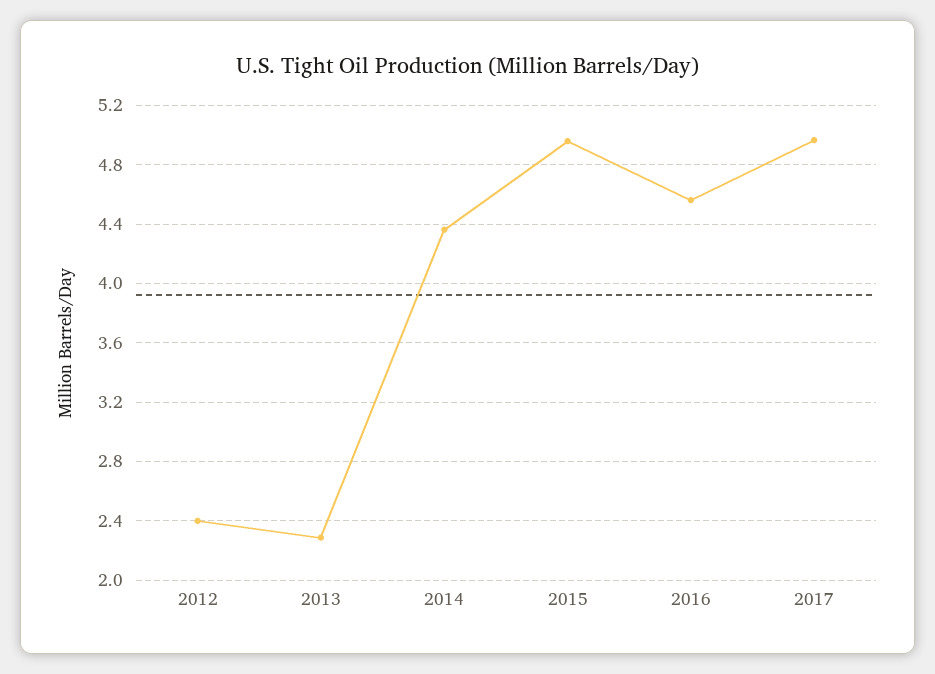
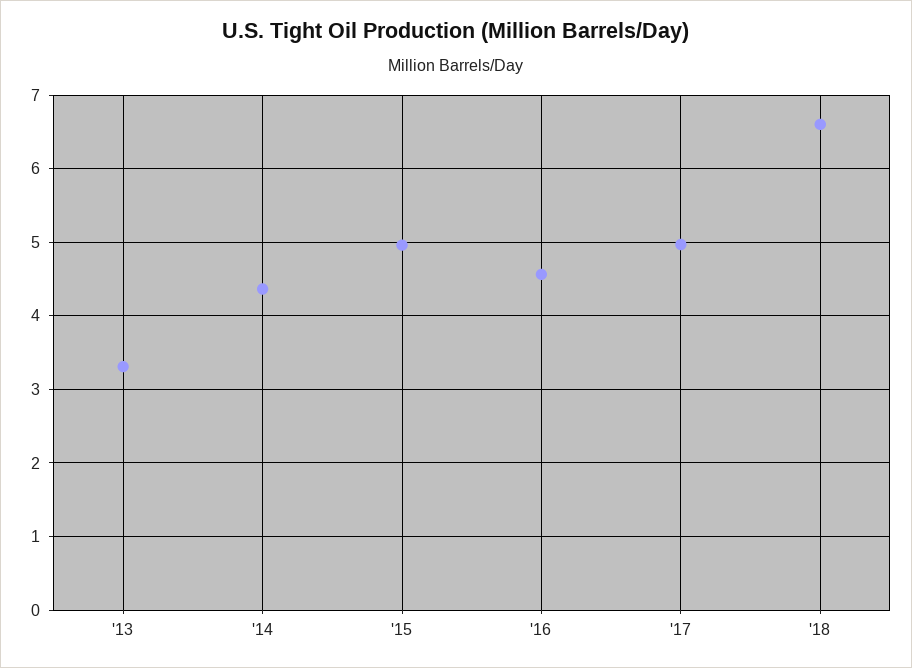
2012: 2.4 -> none
2013: 2.3 -> 3.3
'18: none -> 6.6

